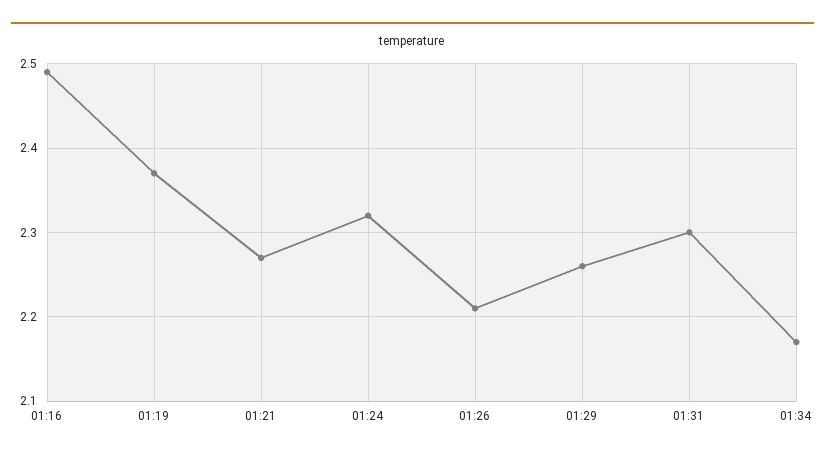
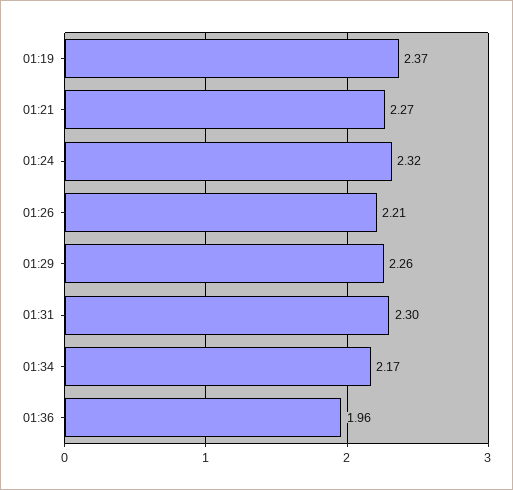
01:16: 2.49 -> none
01:36: none -> 1.96

